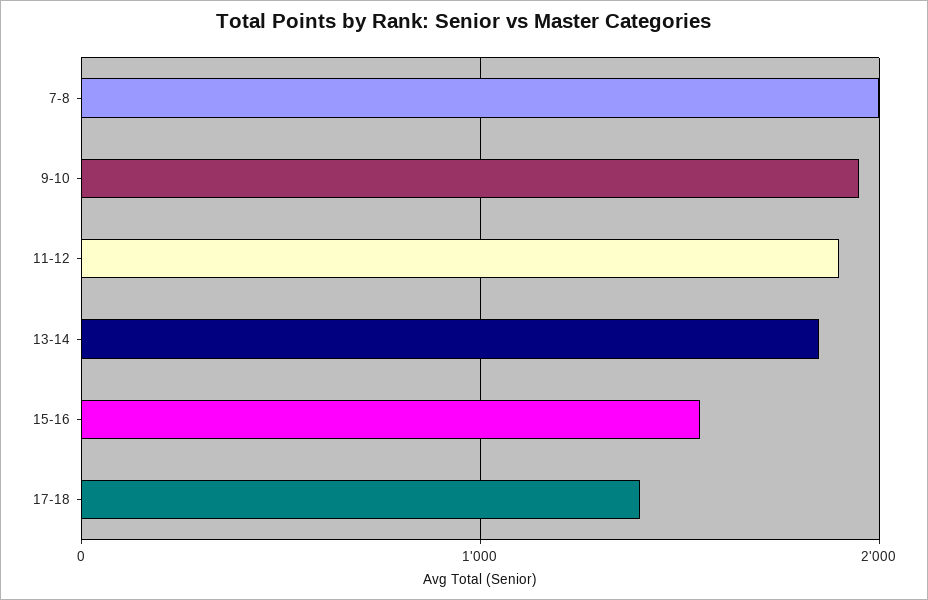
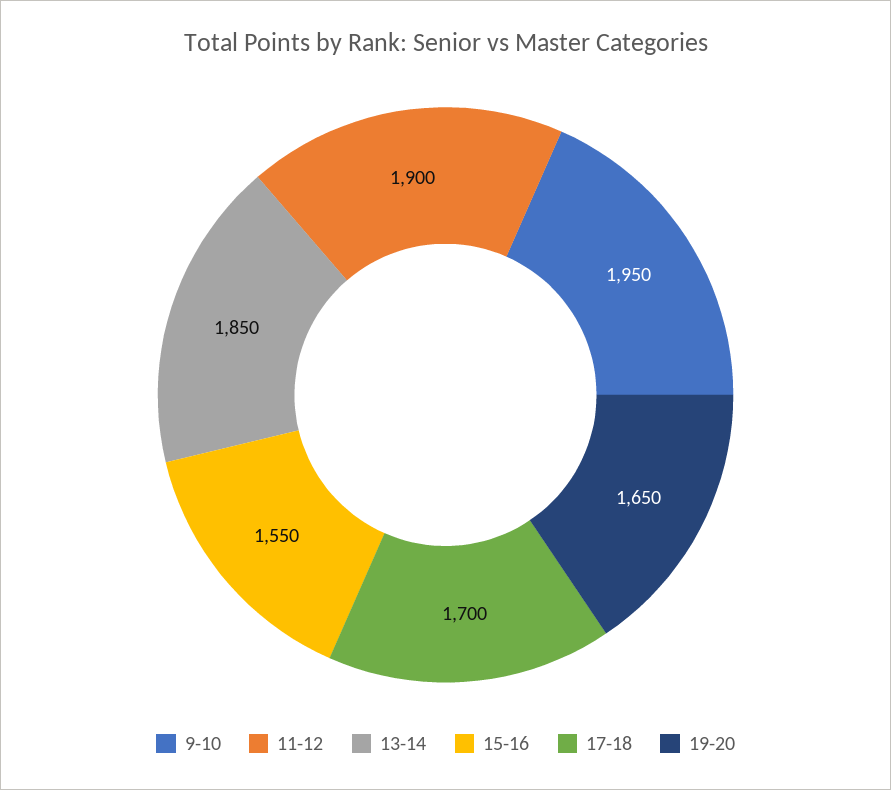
7-8: 2000 -> none
17-18: 1400 -> 1700
19-20: none -> 1650

